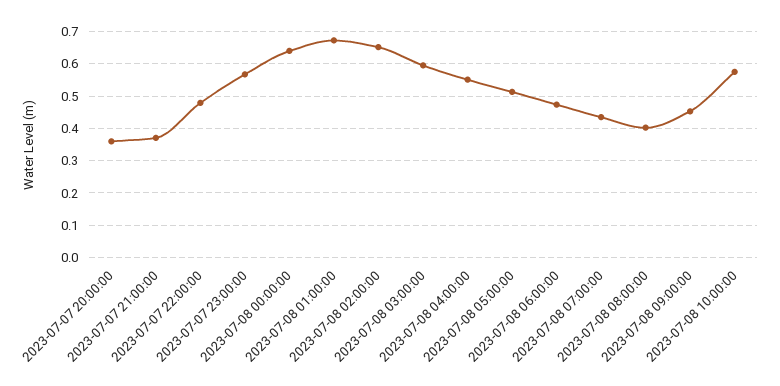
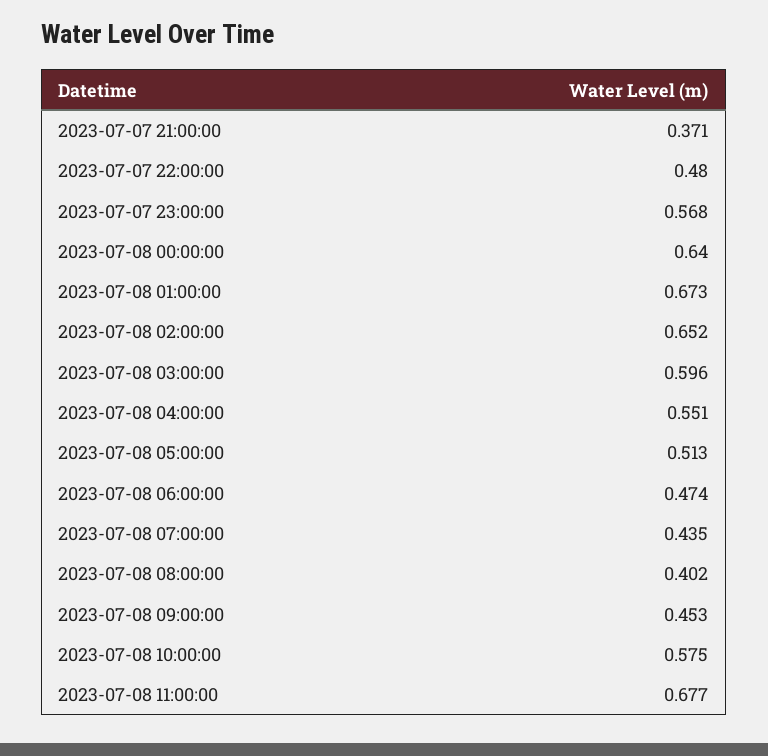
2023-07-07 20:00:00: 0.36 -> none
2023-07-08 11:00:00: none -> 0.677

